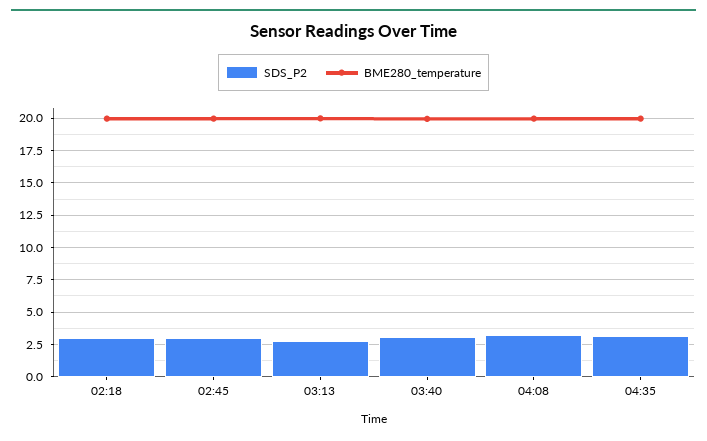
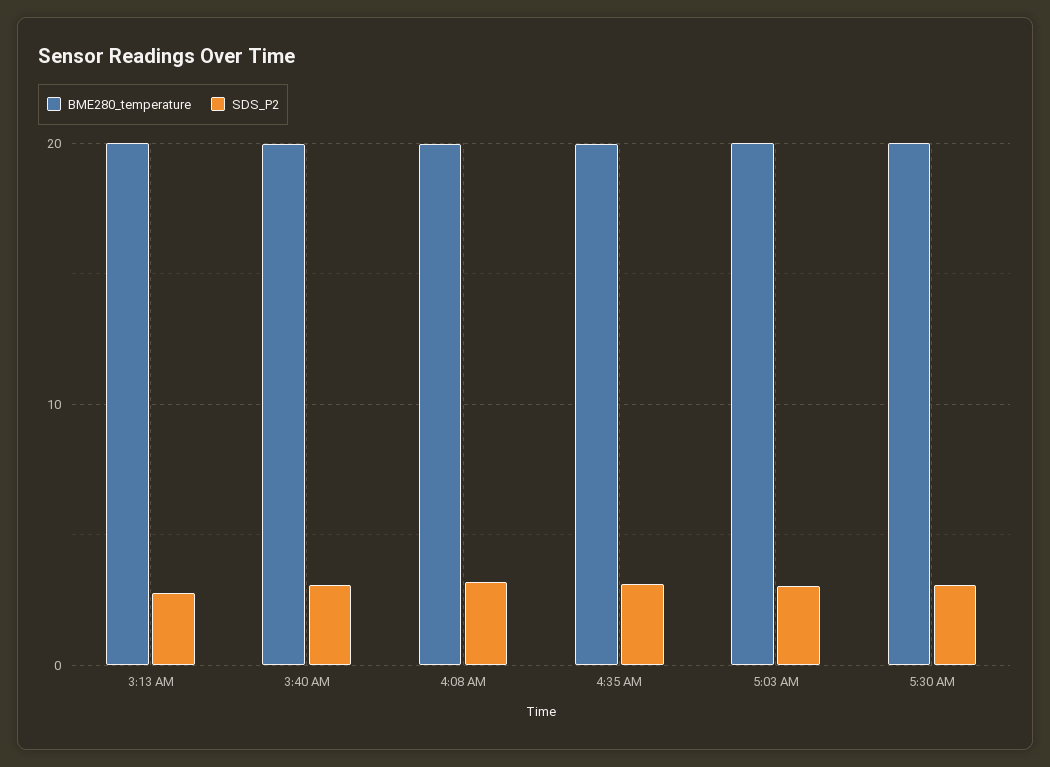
SDS_P2, 02:18: 3 -> none
BME280_temperature, 02:18: 20 -> none
SDS_P2, 02:45: 3 -> none
BME280_temperature, 02:45: 20 -> none
BME280_temperature, 5:03 AM: none -> 20
SDS_P2, 5:03 AM: none -> 3
BME280_temperature, 5:30 AM: none -> 20
SDS_P2, 5:30 AM: none -> 3

